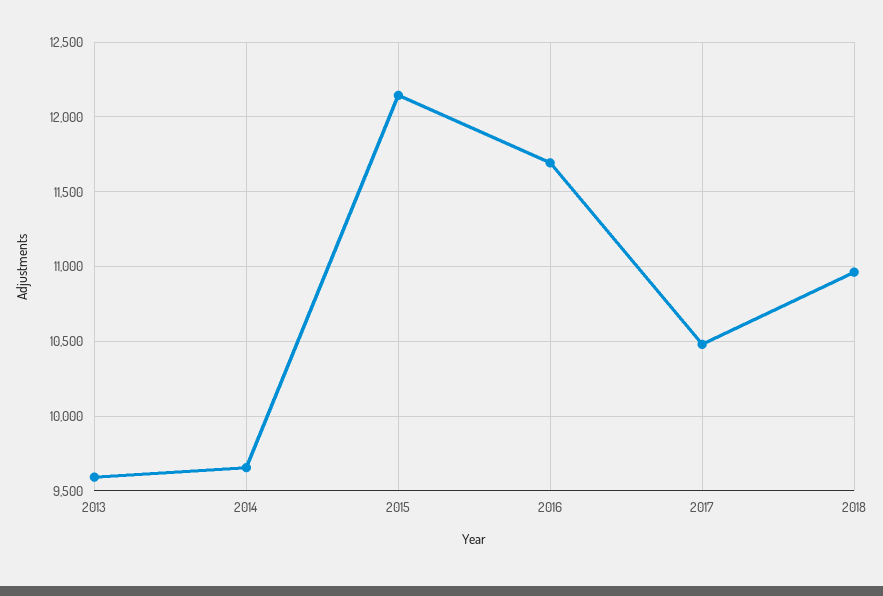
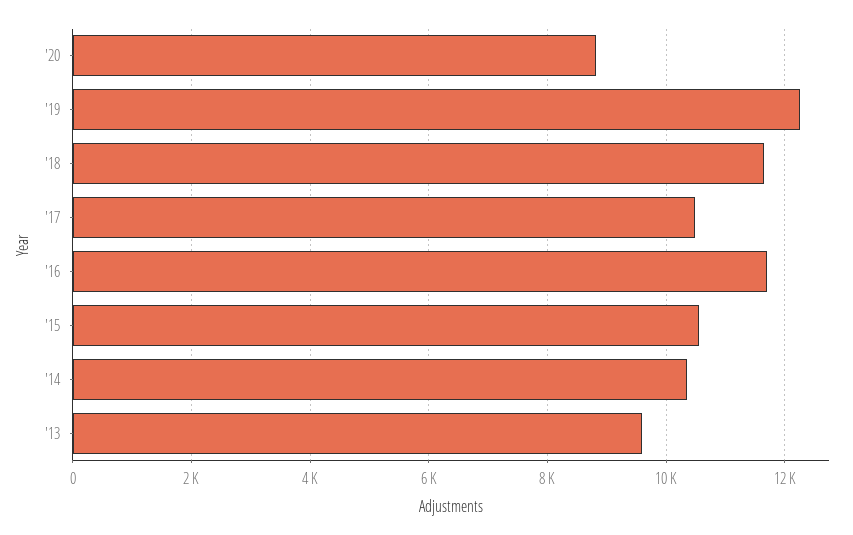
2014: 9650 -> 10400
2015: 12150 -> 10600
2018: 10950 -> 11600
'20: none -> 8800
'19: none -> 12200

